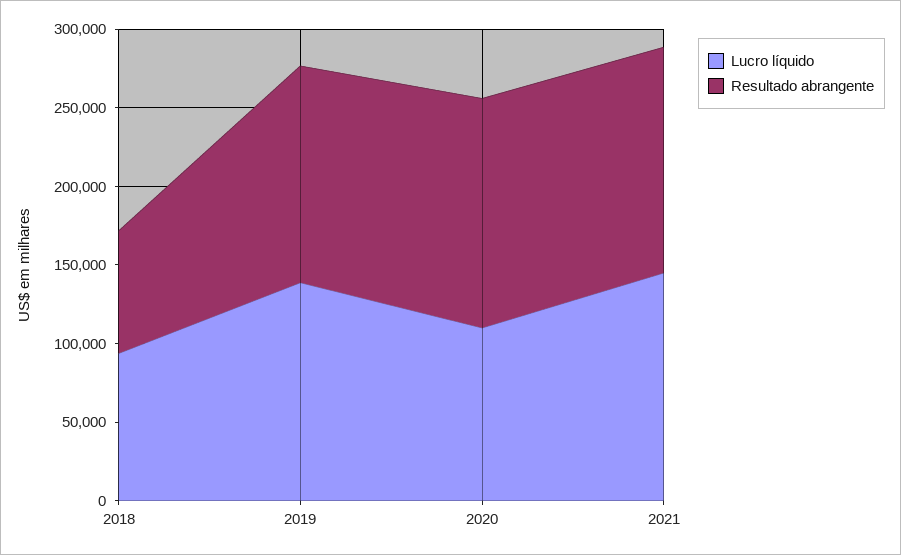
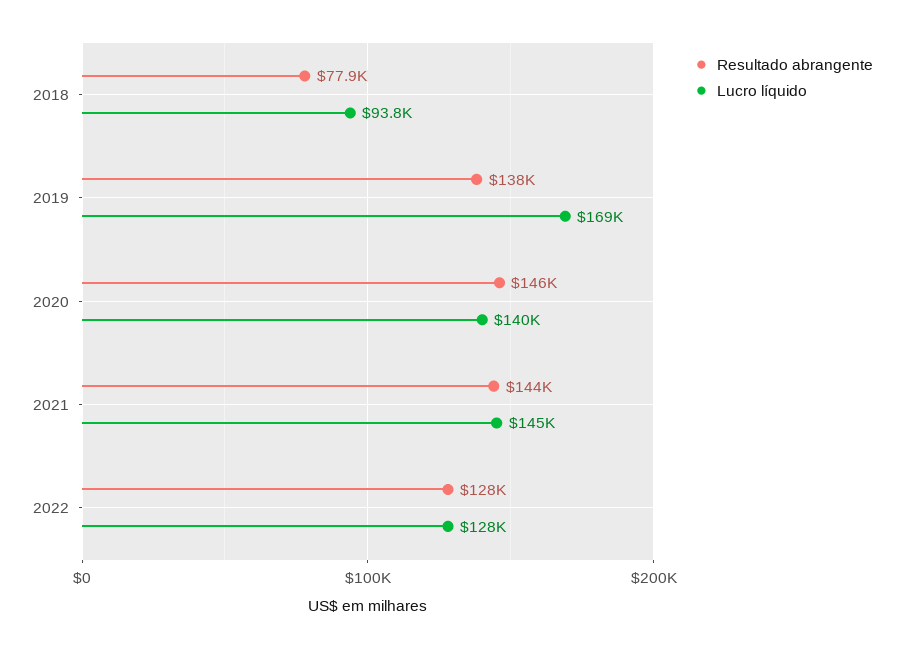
Lucro líquido, 2019: 140000 -> 169000
Lucro líquido, 2020: 110000 -> 140000
Resultado abrangente, 2022: none -> 128000
Lucro líquido, 2022: none -> 128000

